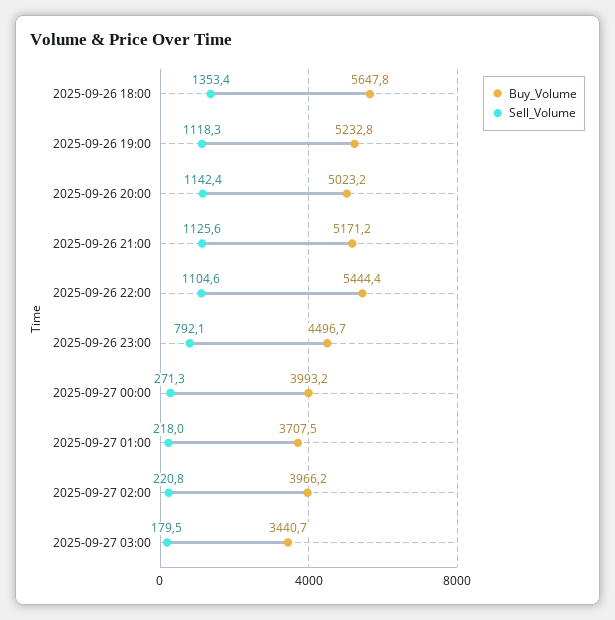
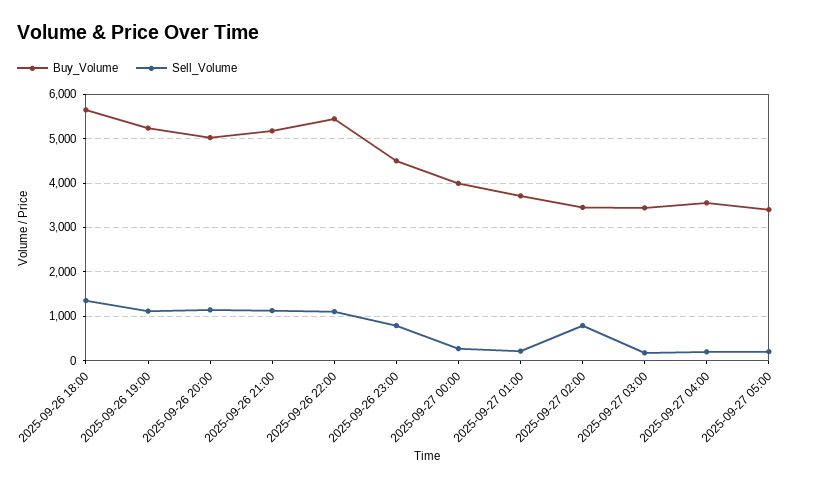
Buy_Volume, 2025-09-27 02:00: 3966.2 -> 3400
Sell_Volume, 2025-09-27 02:00: 220.8 -> 800
Buy_Volume, 2025-09-27 04:00: none -> 3600
Sell_Volume, 2025-09-27 04:00: none -> 200
Buy_Volume, 2025-09-27 05:00: none -> 3400
Sell_Volume, 2025-09-27 05:00: none -> 200

